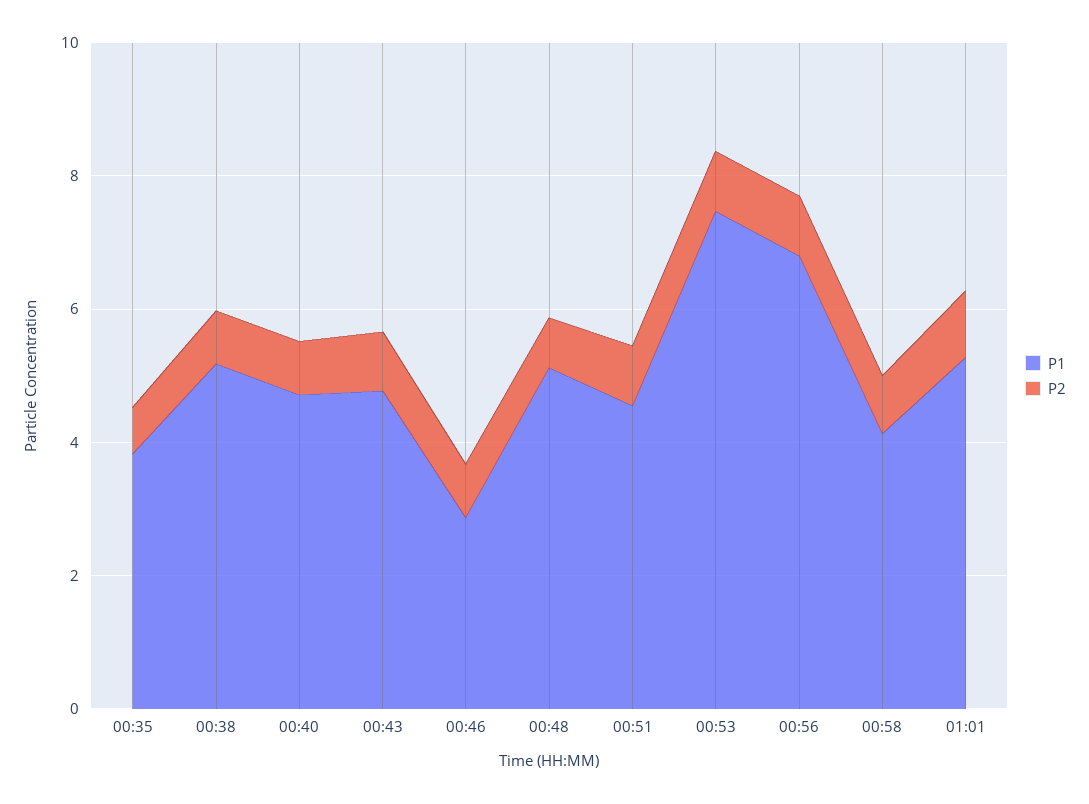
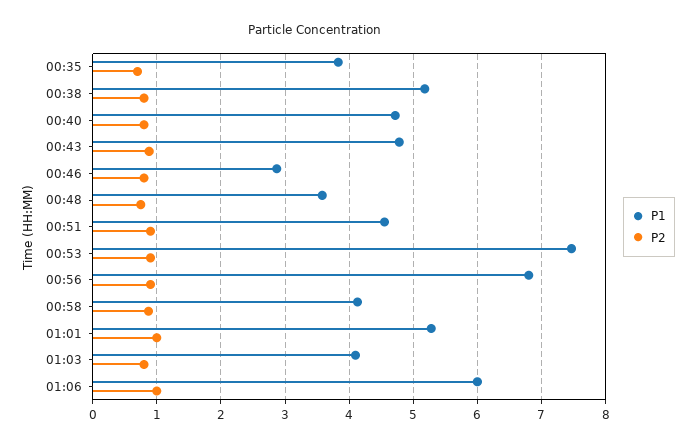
P1, 00:48: 5 -> 3.6
P1, 01:03: none -> 4.1
P2, 01:03: none -> 0.8
P1, 01:06: none -> 6
P2, 01:06: none -> 1

